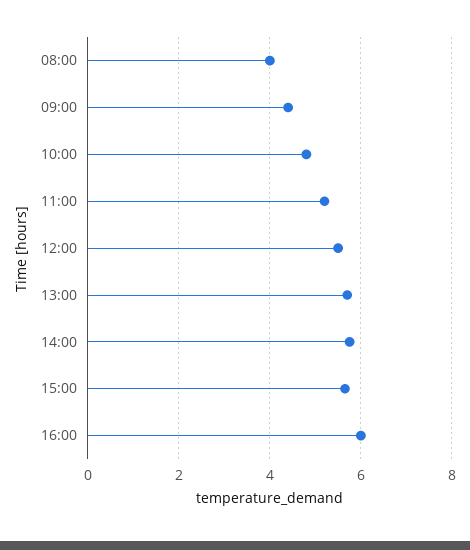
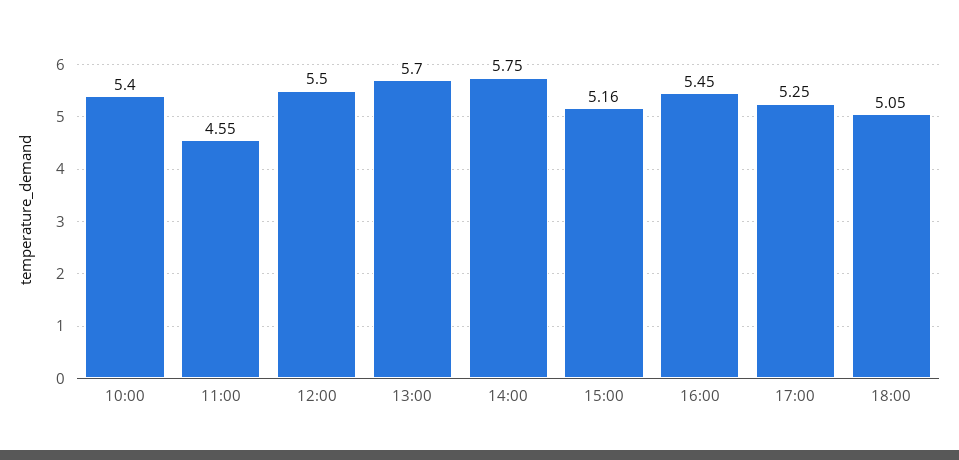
08:00: 4 -> none
09:00: 4.4 -> none
10:00: 4.8 -> 5.4
11:00: 5.2 -> 4.55
15:00: 5.6 -> 5.16
16:00: 6 -> 5.45
17:00: none -> 5.25
18:00: none -> 5.05

